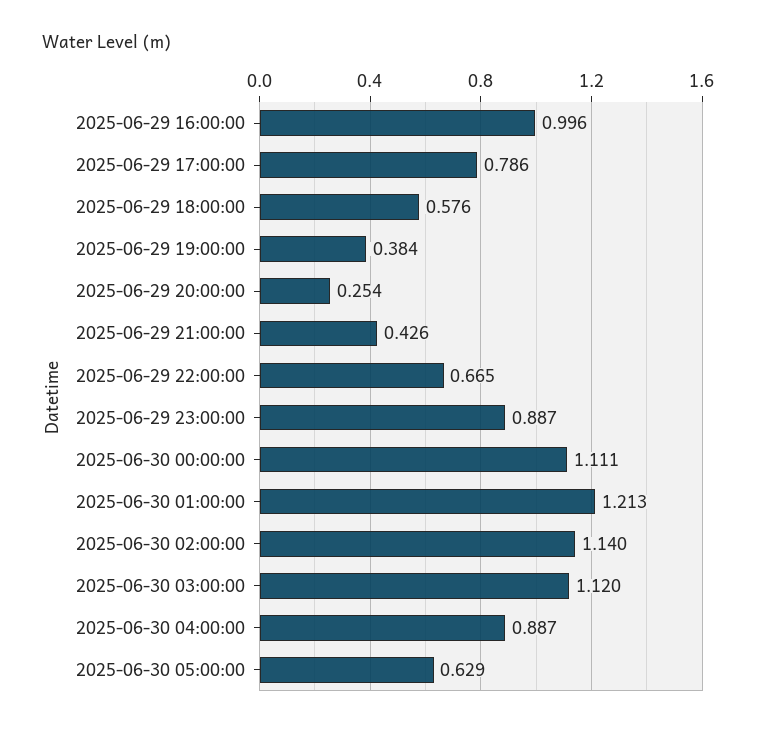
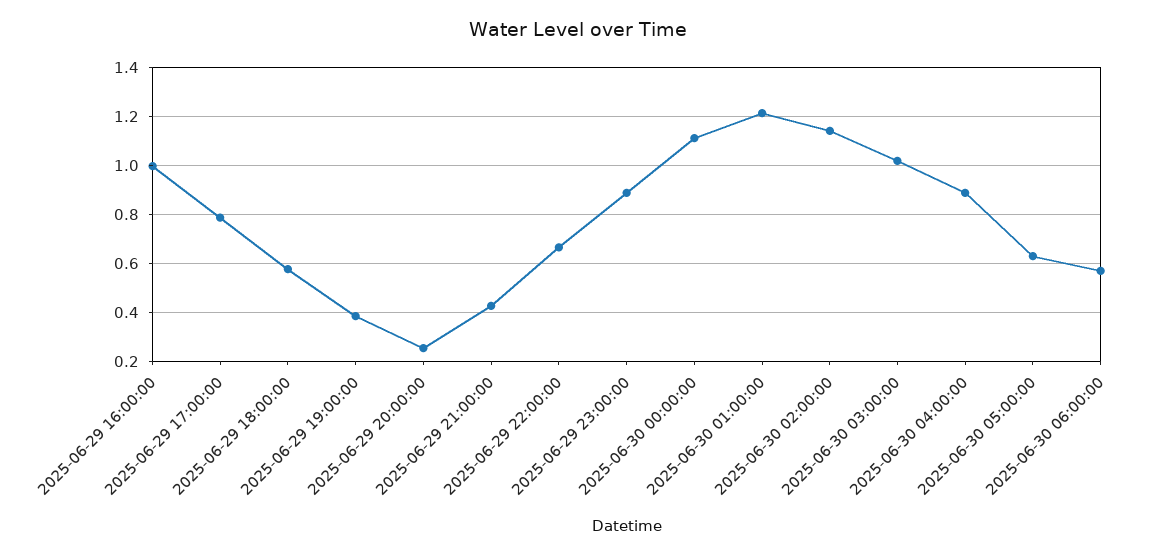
2025-06-30 03:00:00: 1.12 -> 1.025
2025-06-30 06:00:00: none -> 0.575

